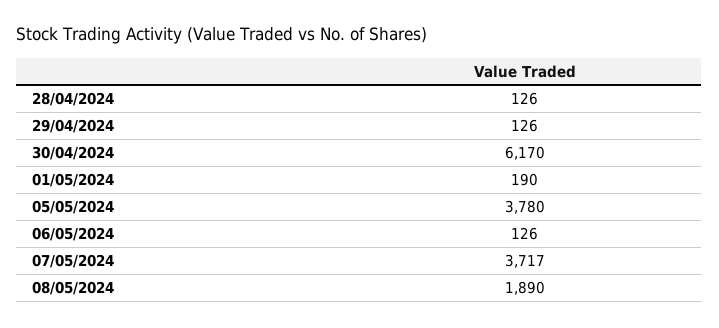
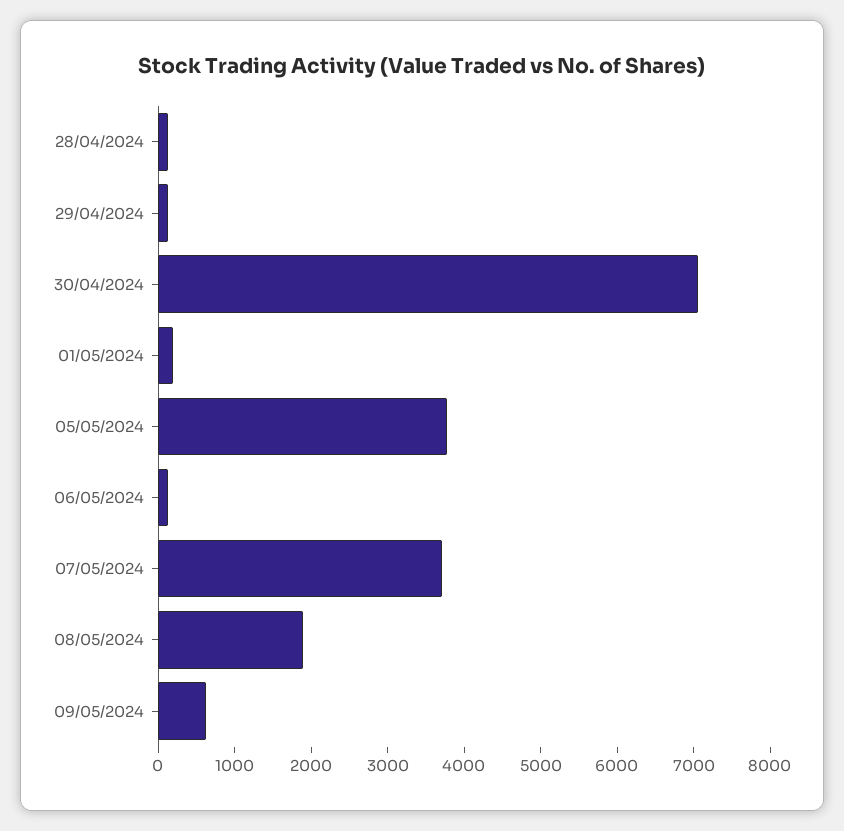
30/04/2024: 6170 -> 7000
09/05/2024: none -> 600

